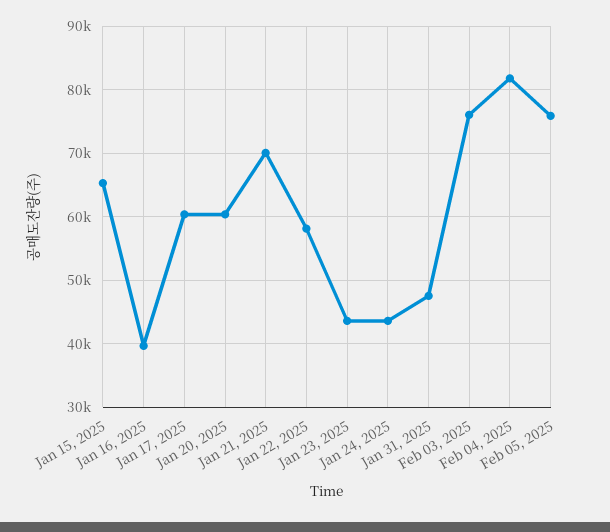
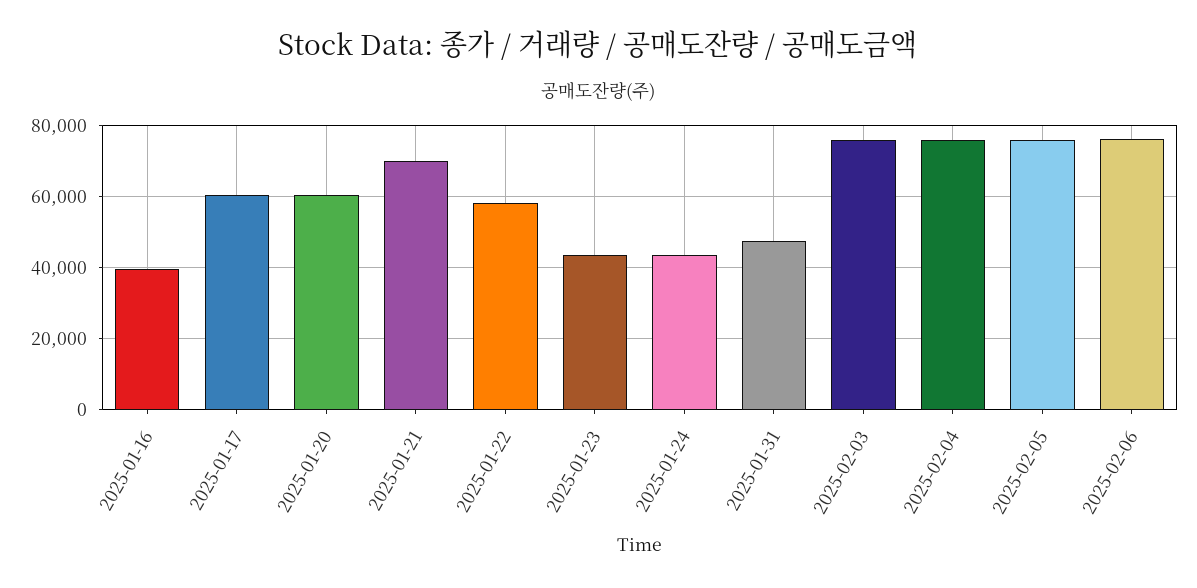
Jan 15, 2025: 65000 -> none
Feb 04, 2025: 82000 -> 76000
2025-02-06: none -> 76000

